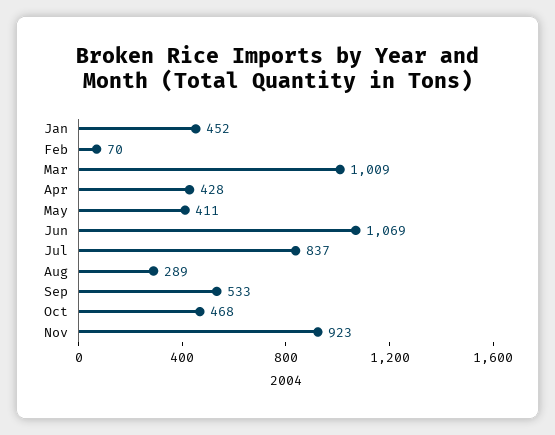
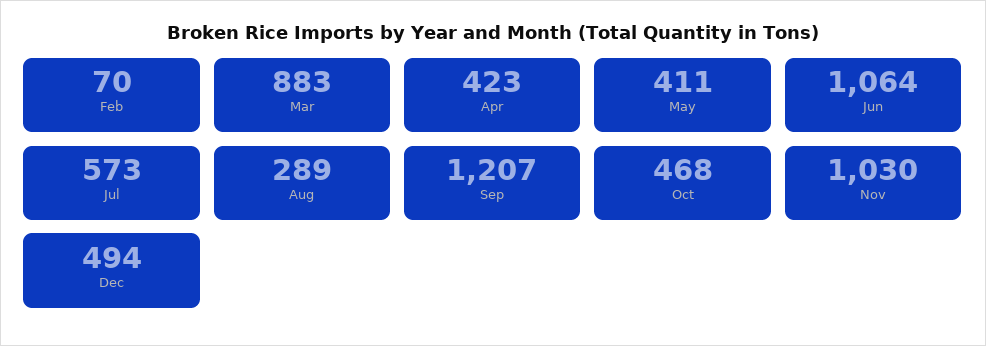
Jan: 452 -> none
Mar: 1009 -> 883
Apr: 428 -> 423
Jun: 1069 -> 1064
Jul: 837 -> 573
Sep: 533 -> 1207
Nov: 923 -> 1030
Dec: none -> 494

